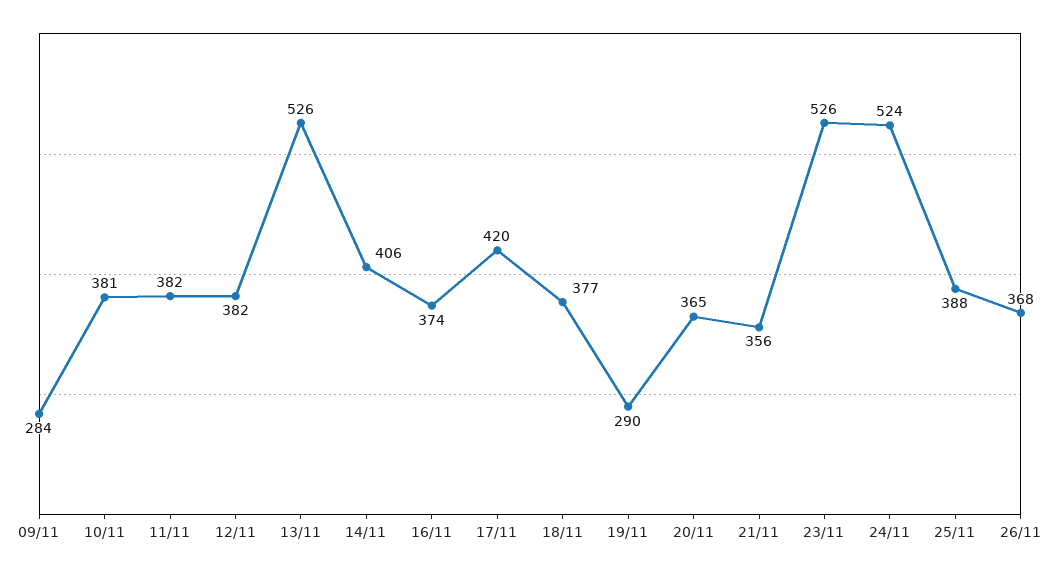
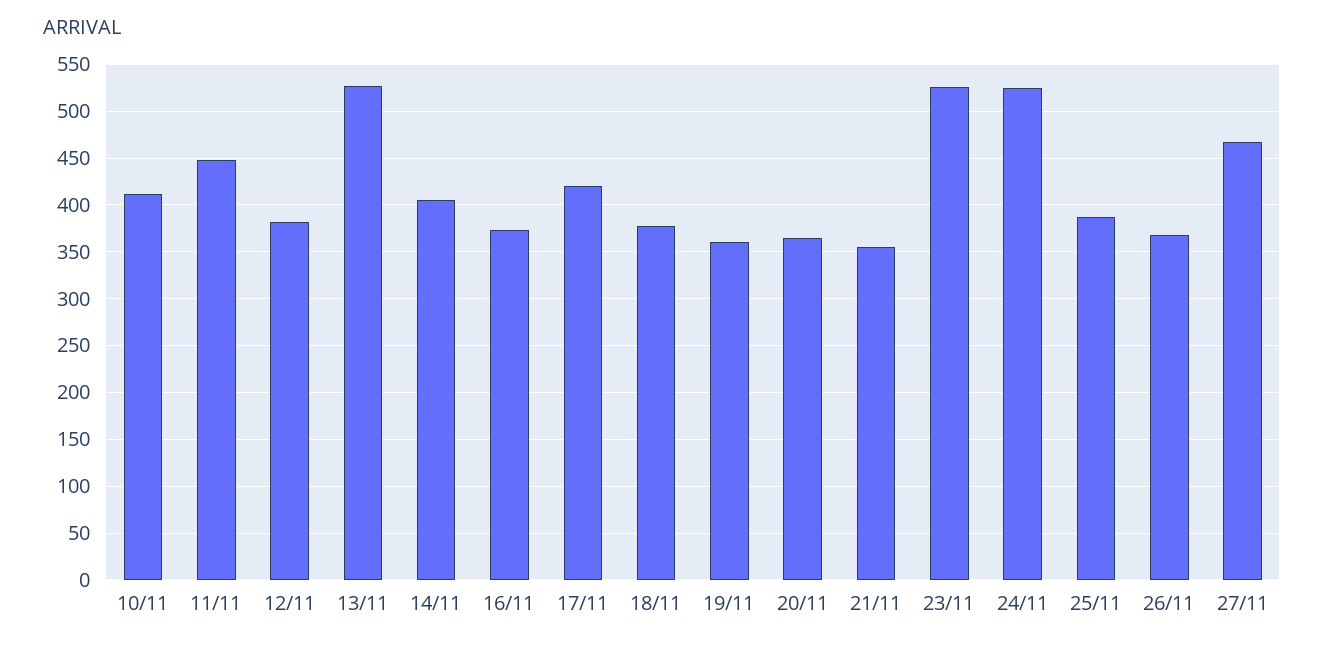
09/11: 284 -> none
10/11: 381 -> 410
11/11: 382 -> 450
19/11: 290 -> 360
27/11: none -> 470

